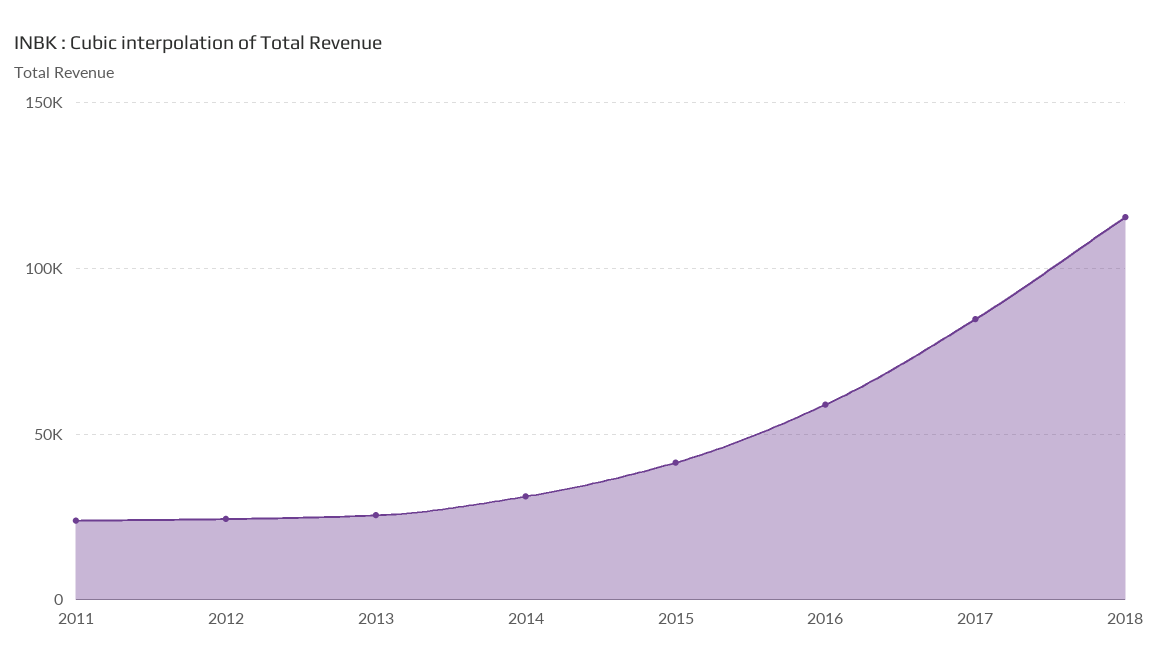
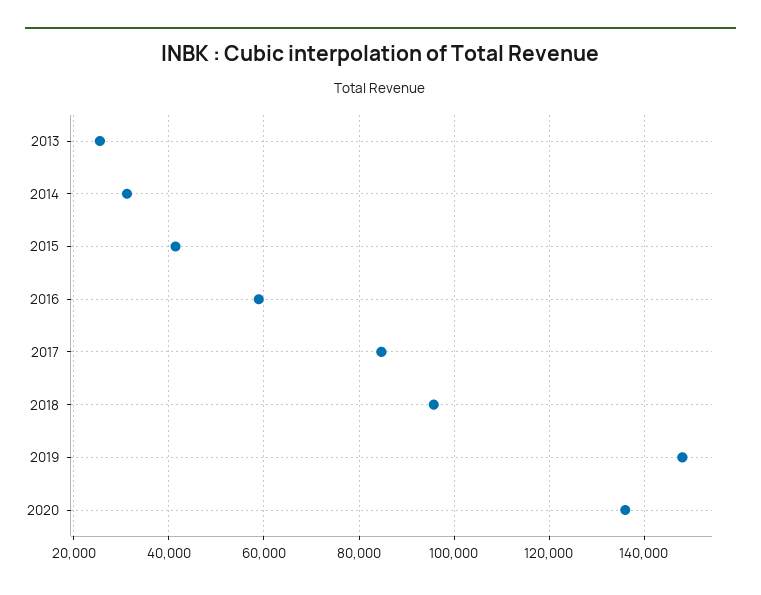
2011: 25000 -> none
2012: 25000 -> none
2018: 115000 -> 96000
2019: none -> 148000
2020: none -> 136000

